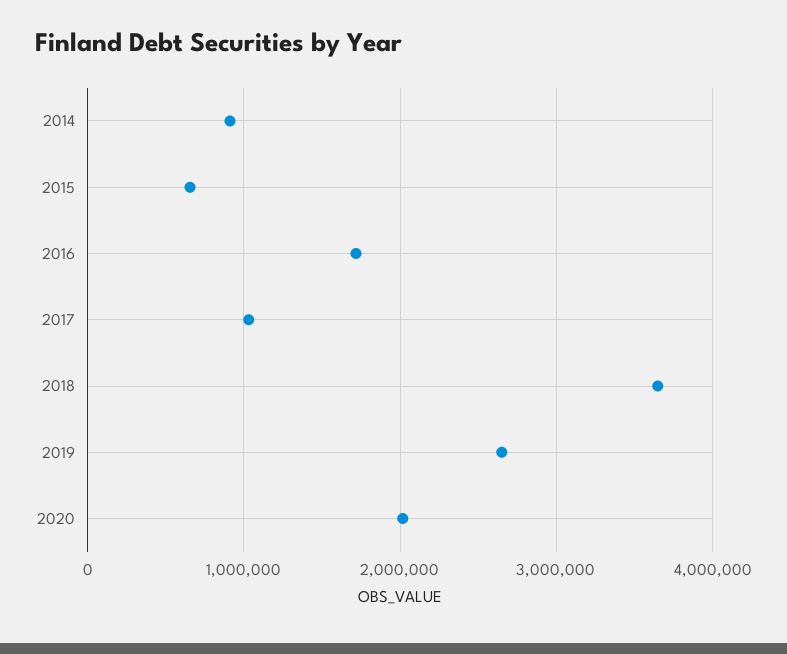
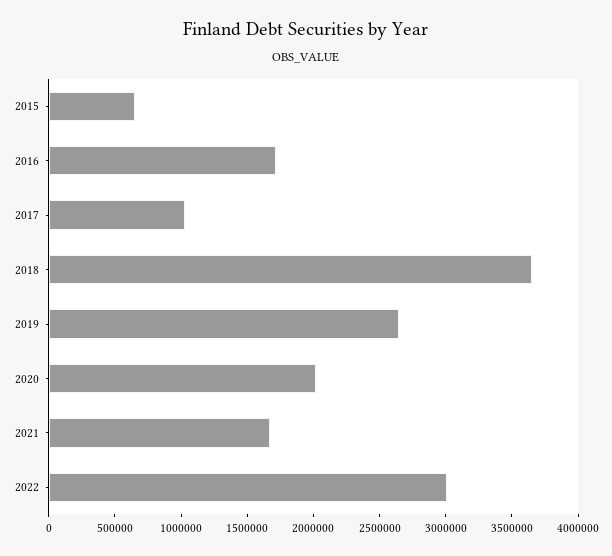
2014: 900000 -> none
2021: none -> 1700000
2022: none -> 3000000

